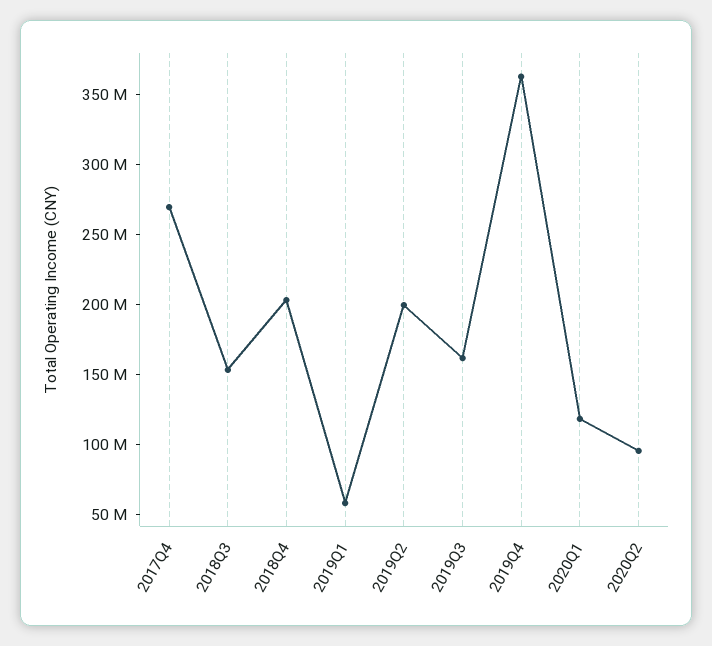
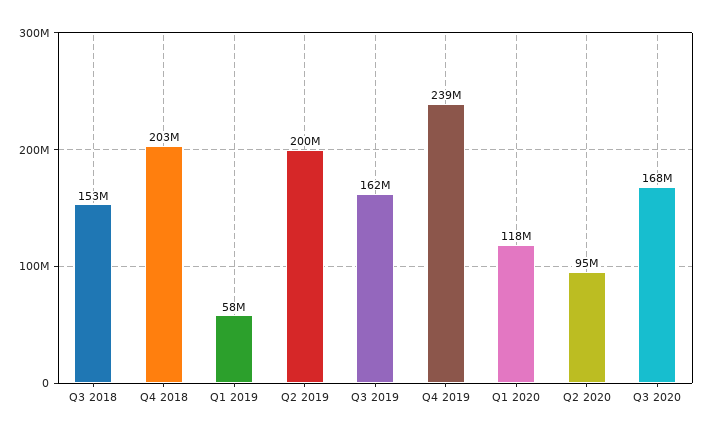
2017Q4: 270000000 -> none
2019Q4: 360000000 -> 239000000
Q3 2020: none -> 168000000

